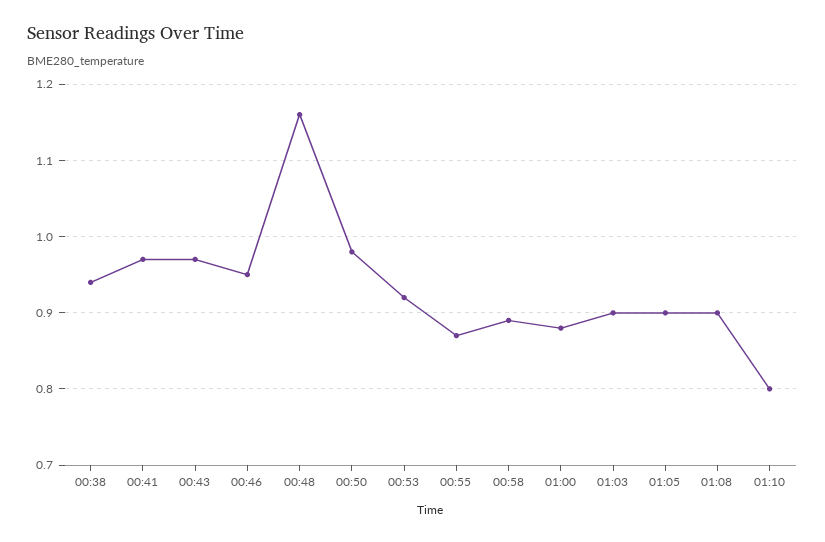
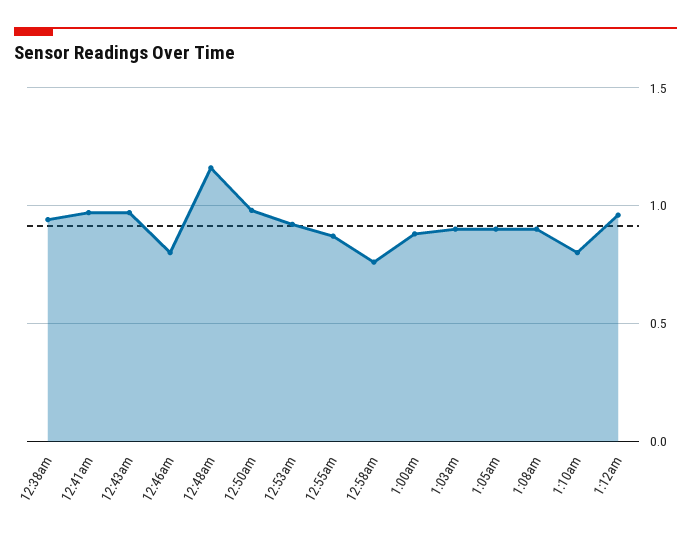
00:46: 0.95 -> 0.8
00:58: 0.89 -> 0.75
1:12am: none -> 0.95

